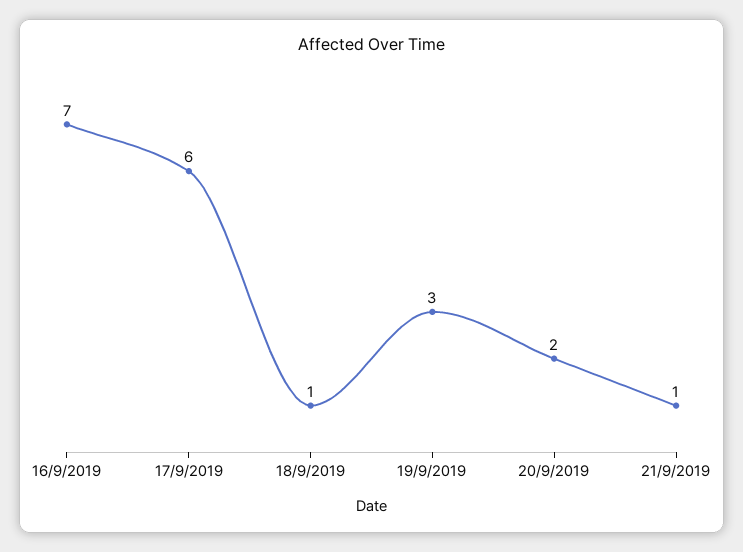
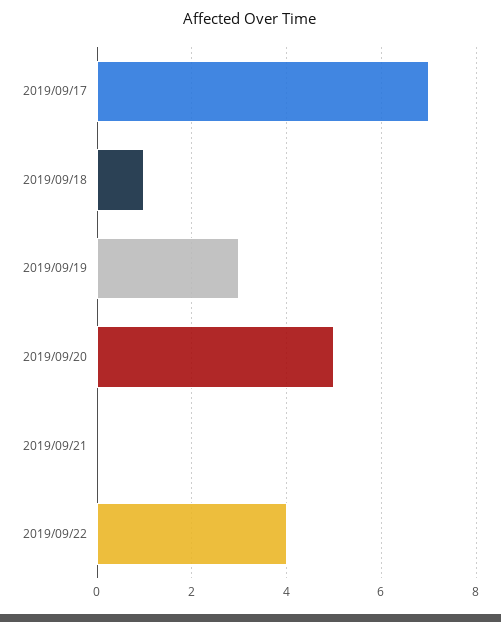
16/9/2019: 7 -> none
17/9/2019: 6 -> 7
20/9/2019: 2 -> 5
21/9/2019: 1 -> 0
2019/09/22: none -> 4

